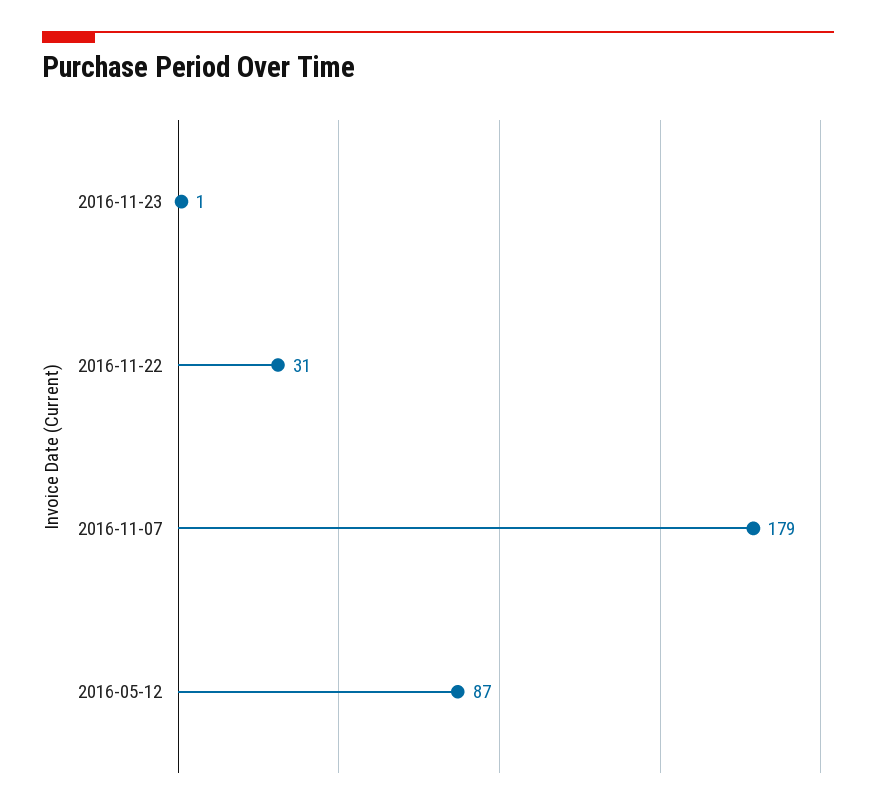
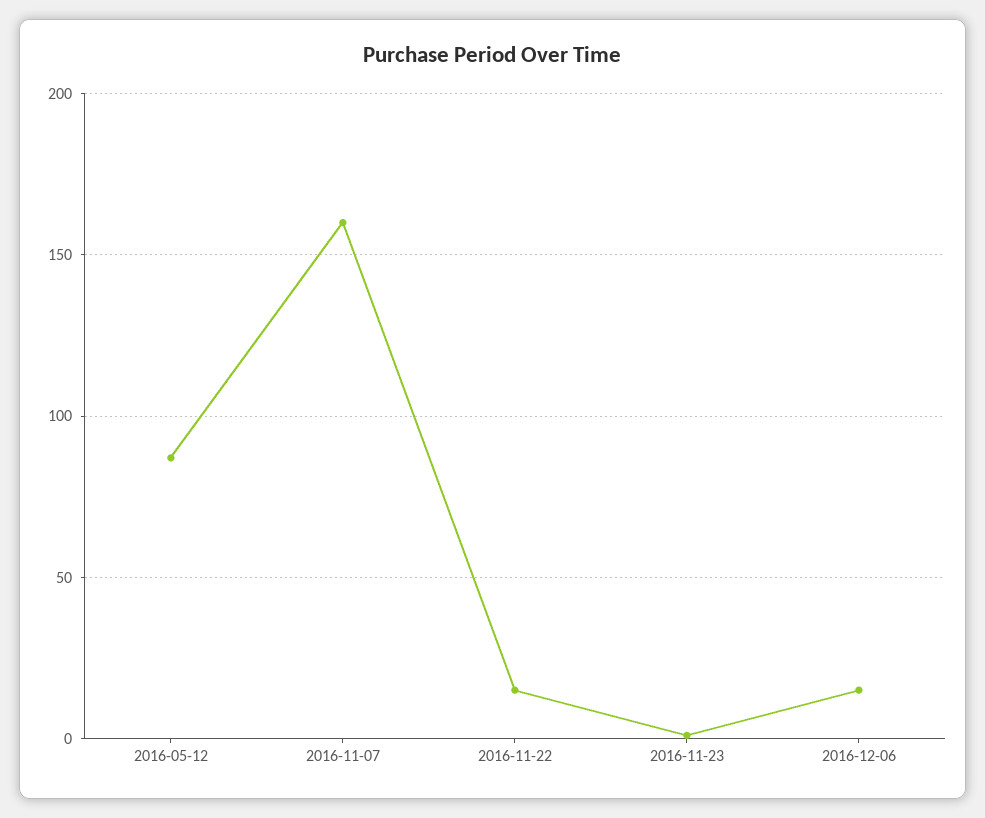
2016-11-22: 31 -> 15
2016-11-07: 179 -> 160
2016-12-06: none -> 15

